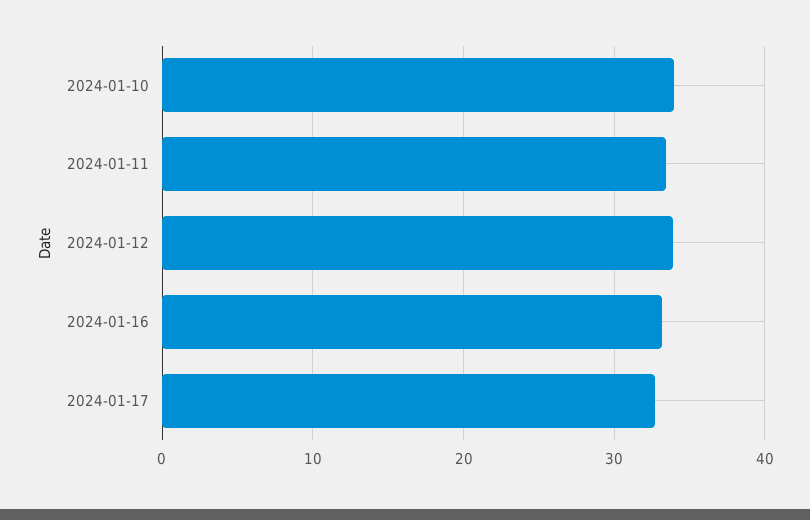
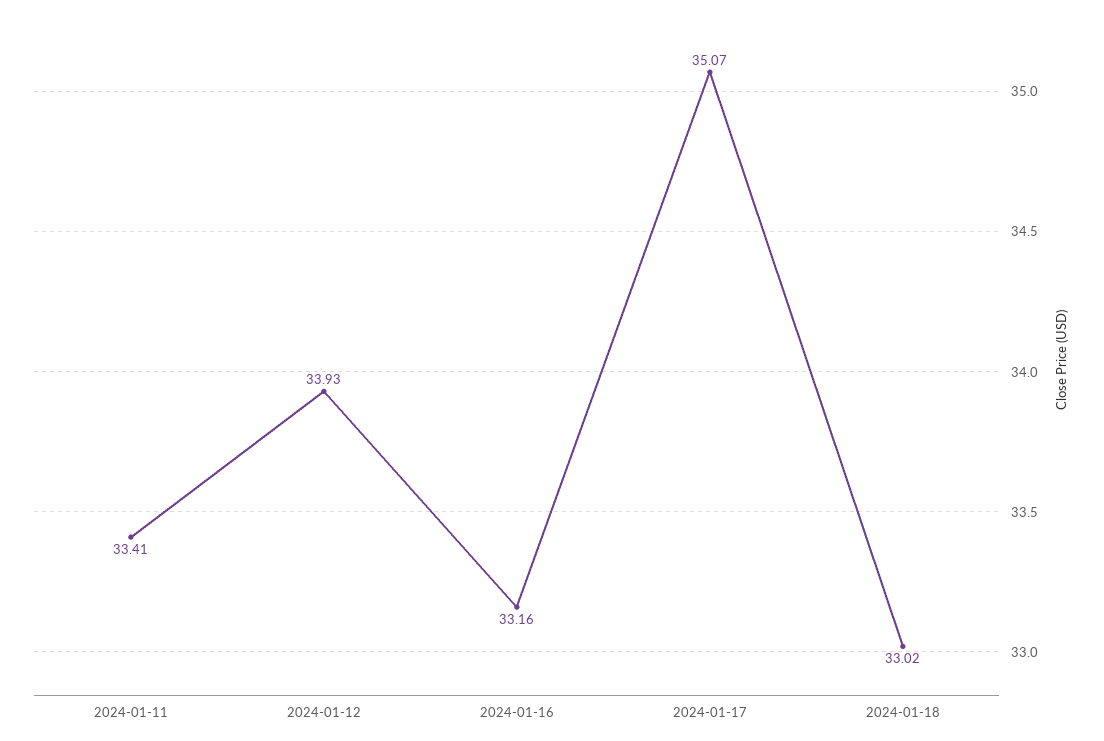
2024-01-10: 34 -> none
2024-01-17: 33 -> 35.07
2024-01-18: none -> 33.02

